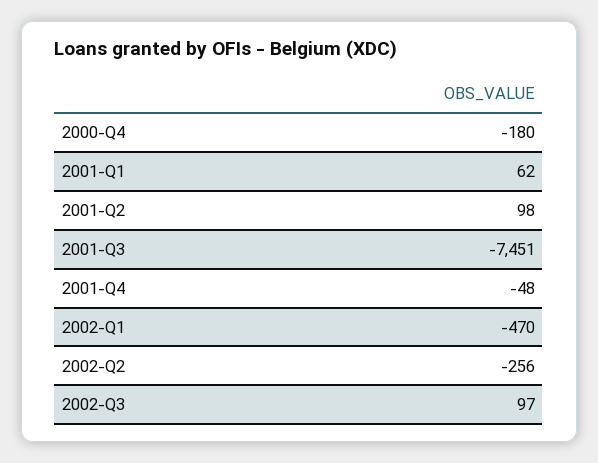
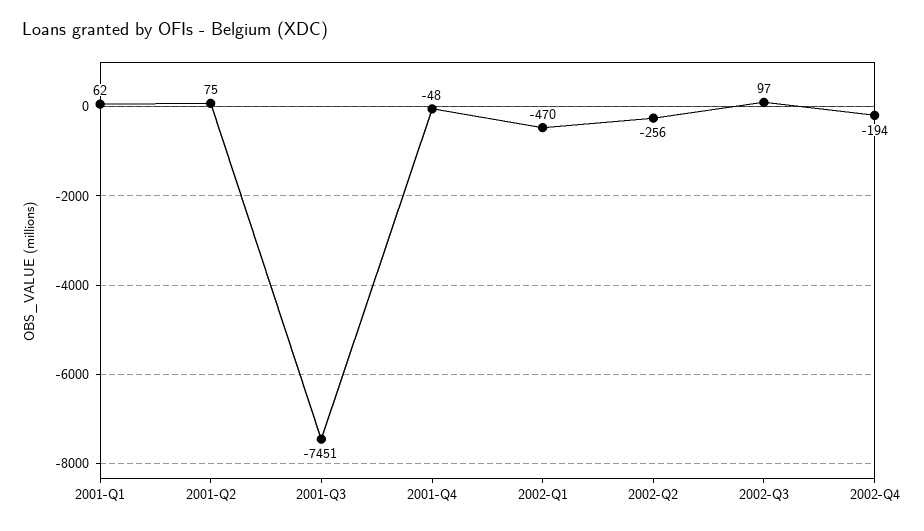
2000-Q4: -180 -> none
2001-Q2: 98 -> 75
2002-Q4: none -> -194

